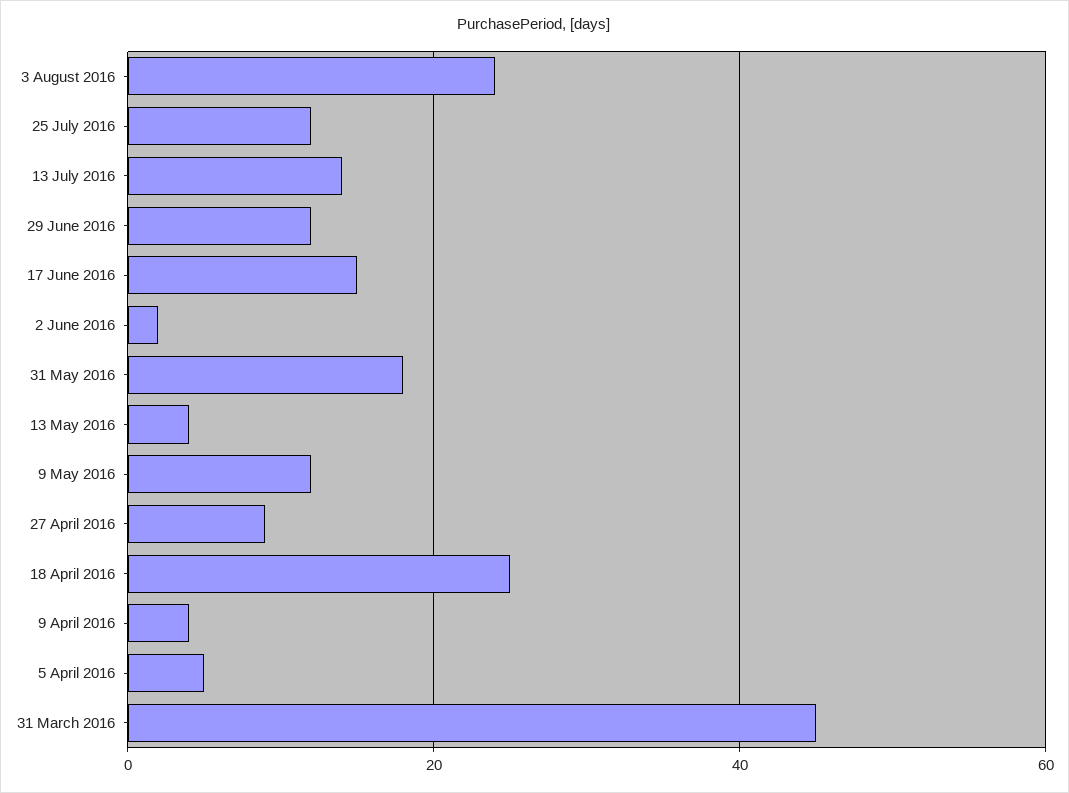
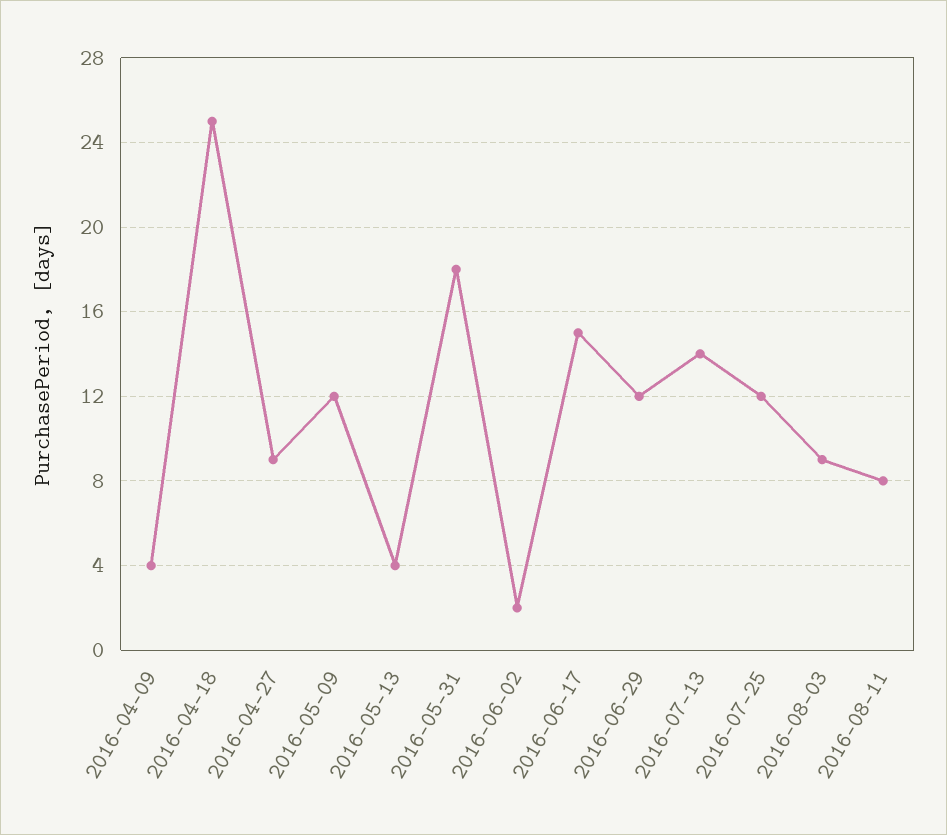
3 August 2016: 25 -> 9
5 April 2016: 5 -> none
31 March 2016: 45 -> none
2016-08-11: none -> 8

